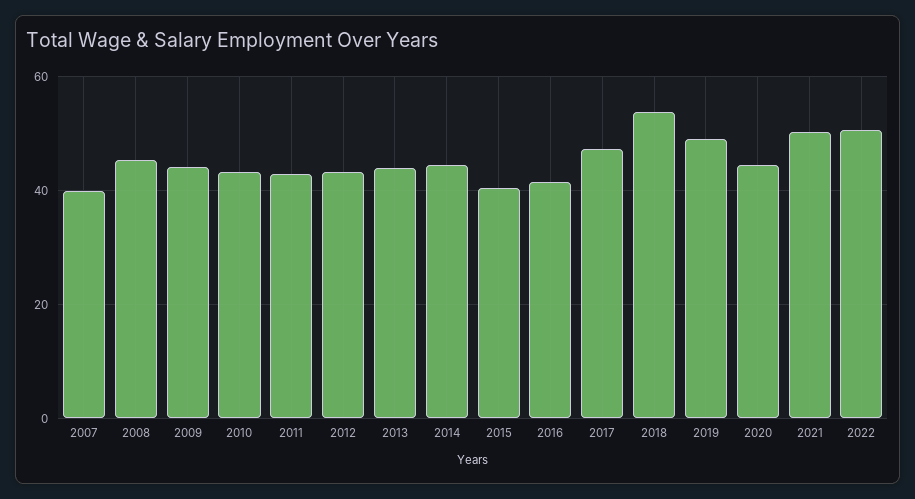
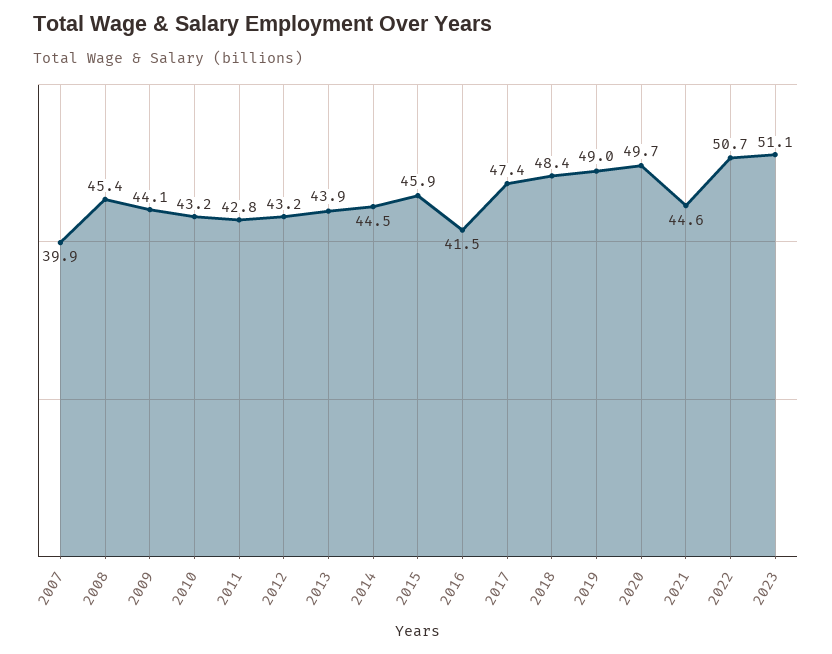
2015: 40 -> 45.9
2018: 54 -> 48.4
2020: 44 -> 49.7
2021: 50 -> 44.6
2023: none -> 51.1

